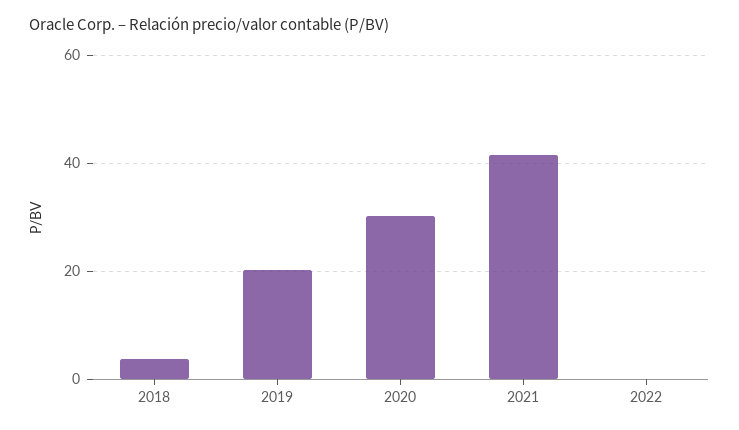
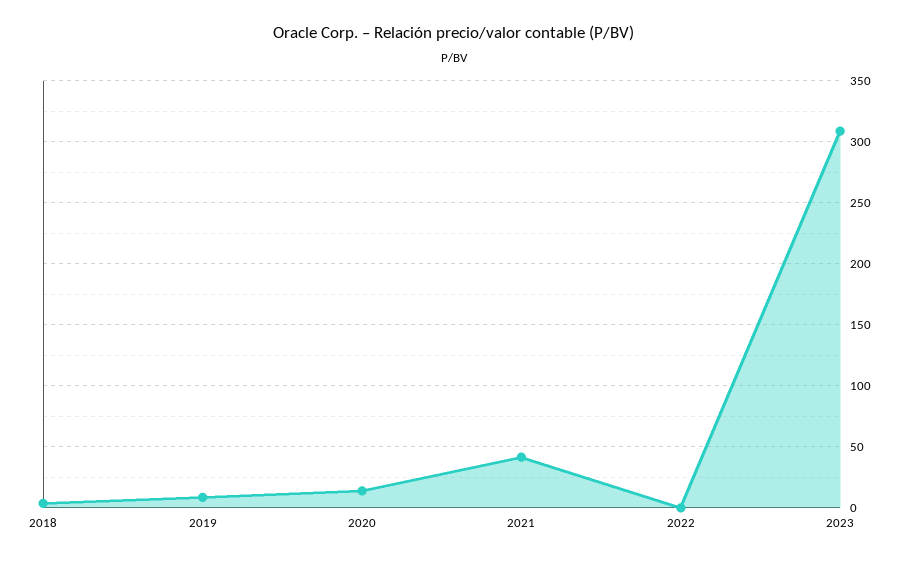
2019: 20 -> 10
2020: 30 -> 15
2023: none -> 310

